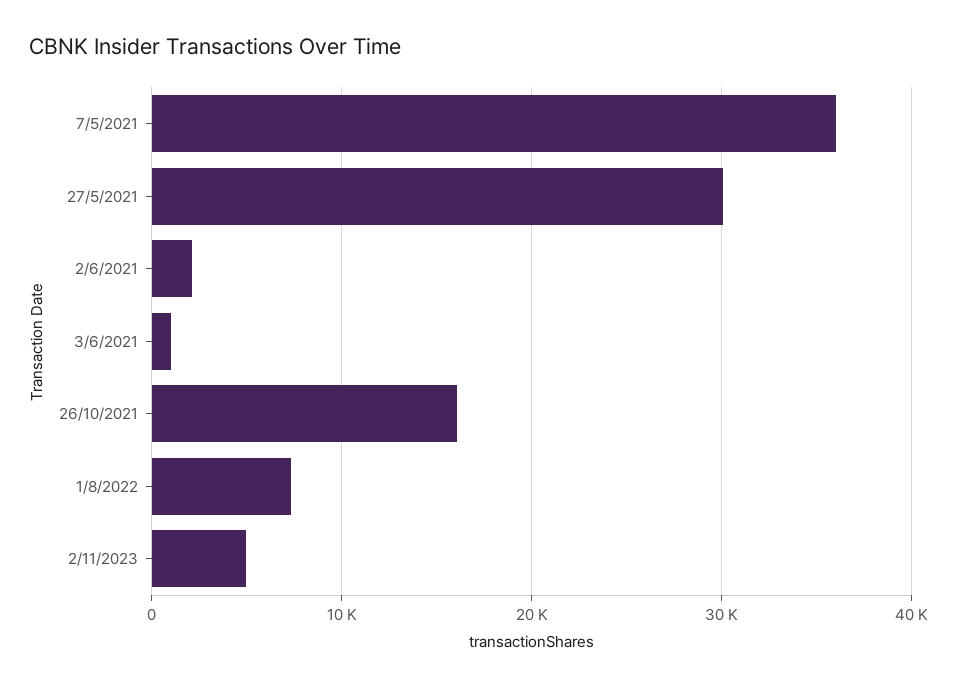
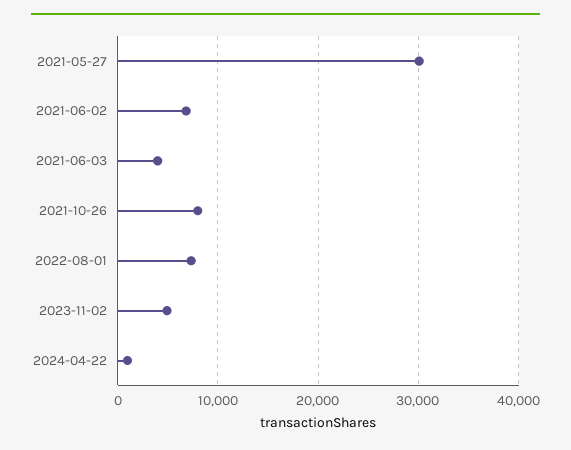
7/5/2021: 36000 -> none
2/6/2021: 2000 -> 7000
3/6/2021: 1000 -> 4000
26/10/2021: 16000 -> 8000
2024-04-22: none -> 1000

